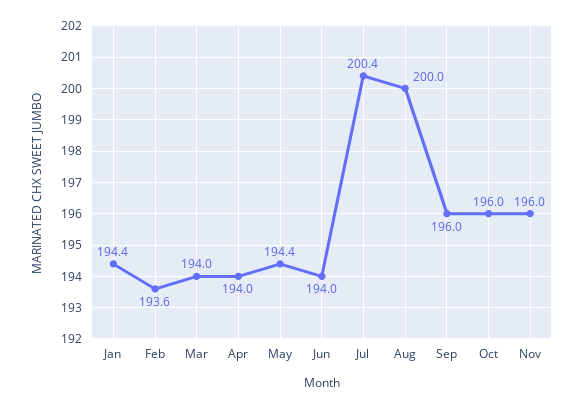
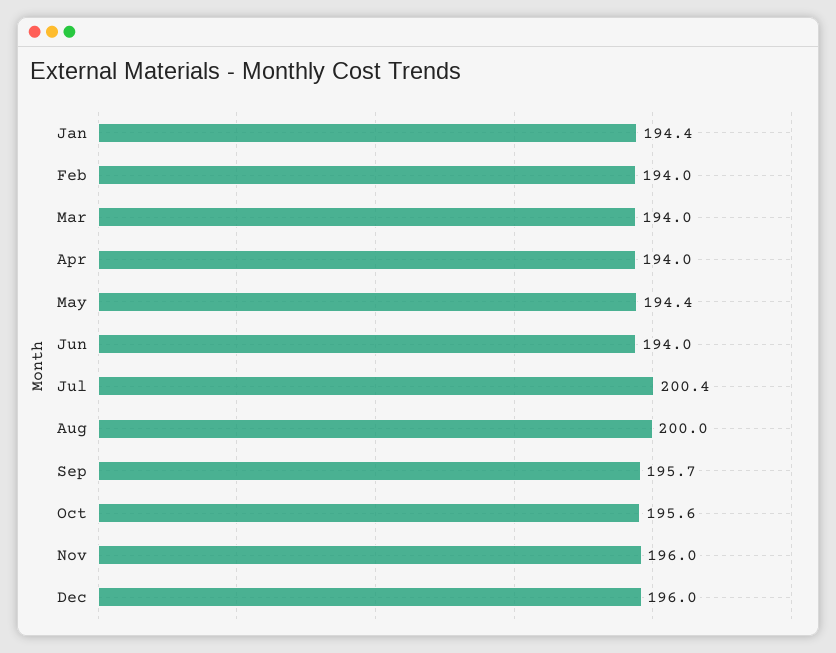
Feb: 193.6 -> 194
Sep: 196 -> 195.7
Oct: 196 -> 195.6
Dec: none -> 196

